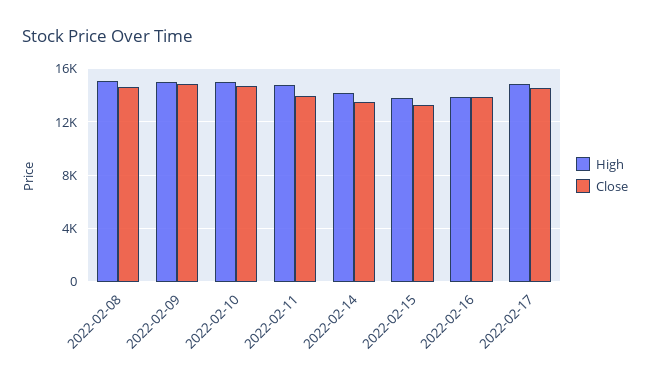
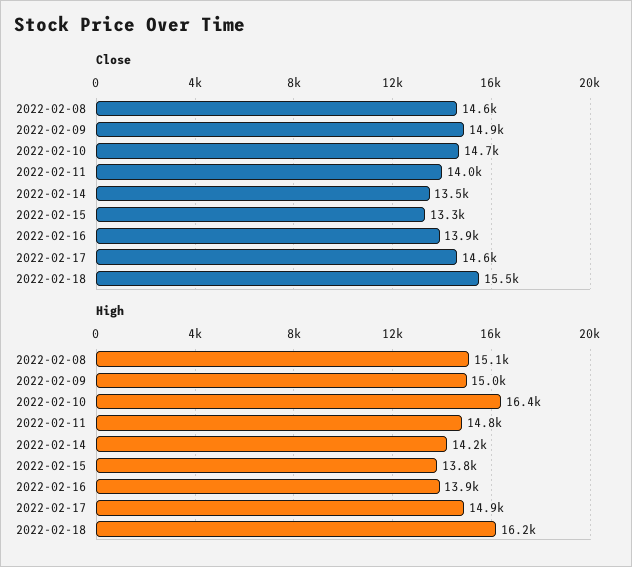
High, 2022-02-10: 15000 -> 16400
Close, 2022-02-18: none -> 15500
High, 2022-02-18: none -> 16200

